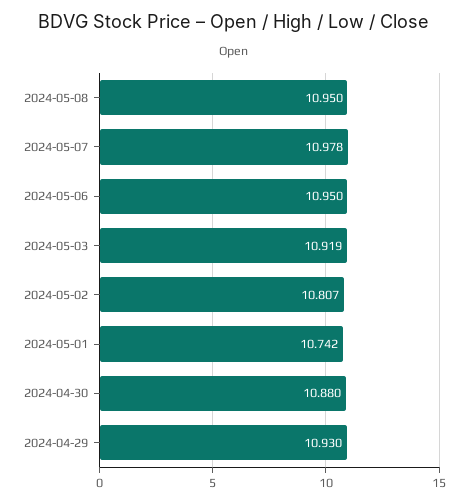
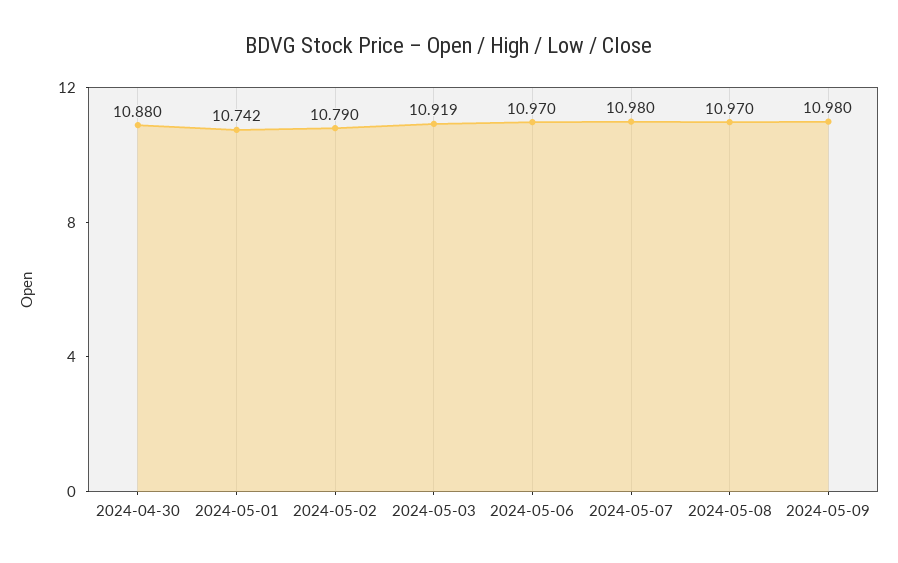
2024-05-08: 10.95 -> 10.97
2024-05-07: 10.978 -> 10.98
2024-05-06: 10.95 -> 10.97
2024-05-02: 10.807 -> 10.79
2024-04-29: 10.93 -> none
2024-05-09: none -> 10.98

